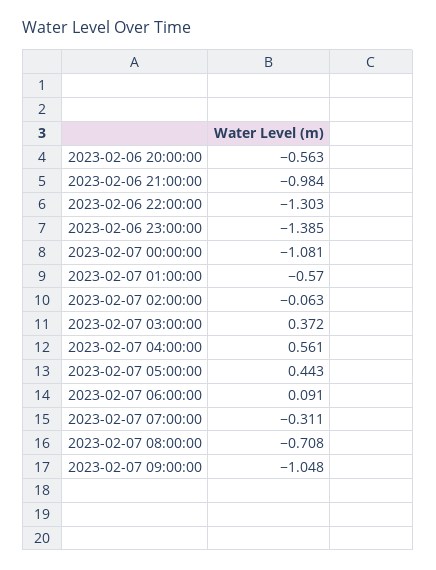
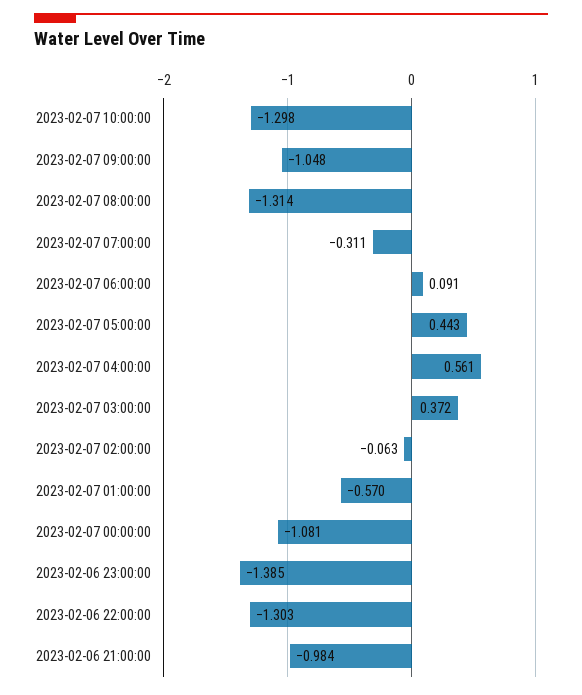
2023-02-06 20:00:00: -0.563 -> none
2023-02-07 08:00:00: -0.708 -> -1.314
2023-02-07 10:00:00: none -> -1.298

